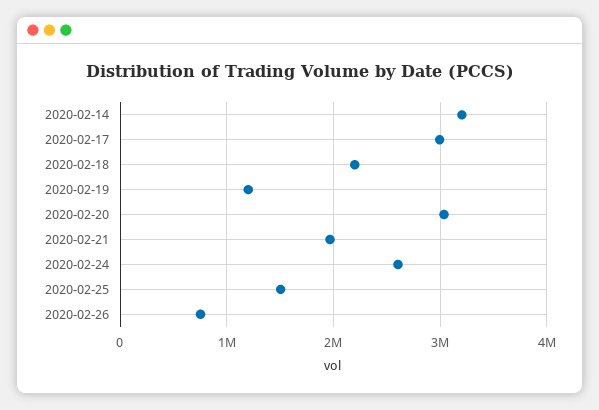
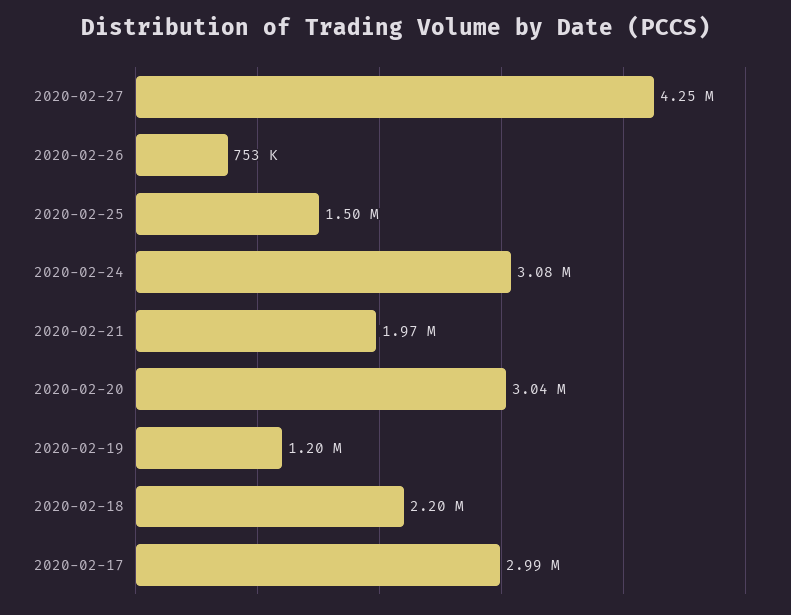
2020-02-14: 3200000 -> none
2020-02-24: 2600000 -> 3080000
2020-02-27: none -> 4250000

